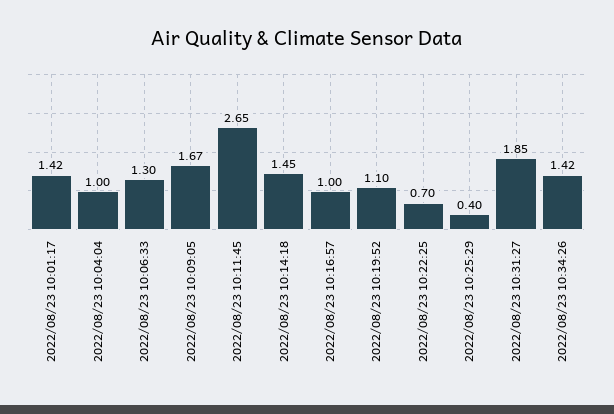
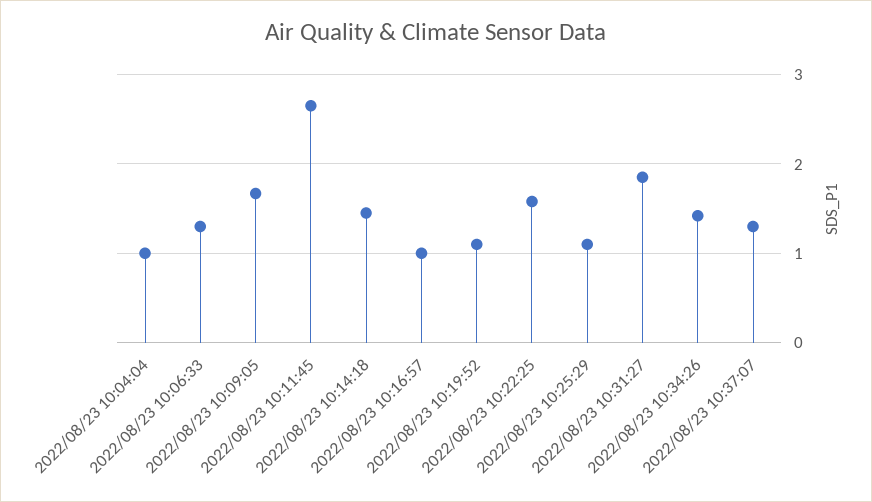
2022/08/23 10:01:17: 1.42 -> none
2022/08/23 10:22:25: 0.7 -> 1.6
2022/08/23 10:25:29: 0.4 -> 1.1
2022/08/23 10:37:07: none -> 1.3

